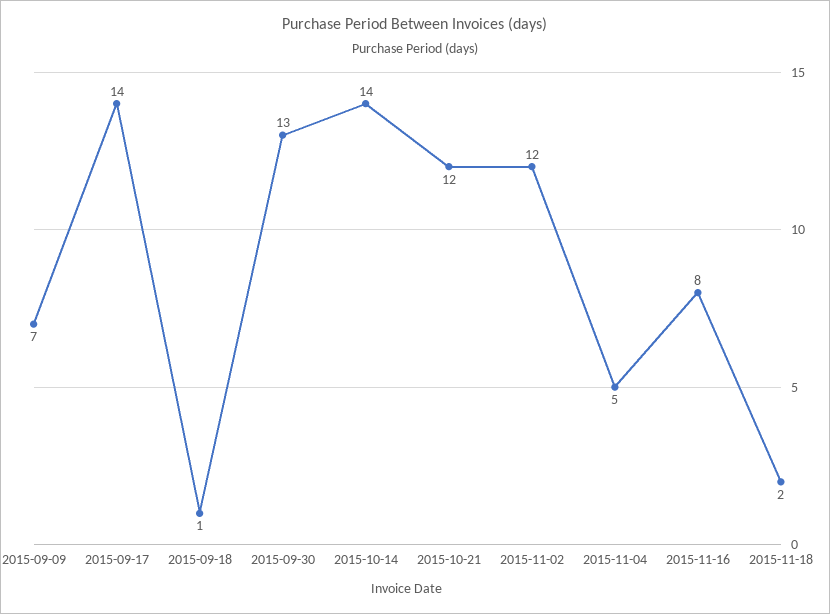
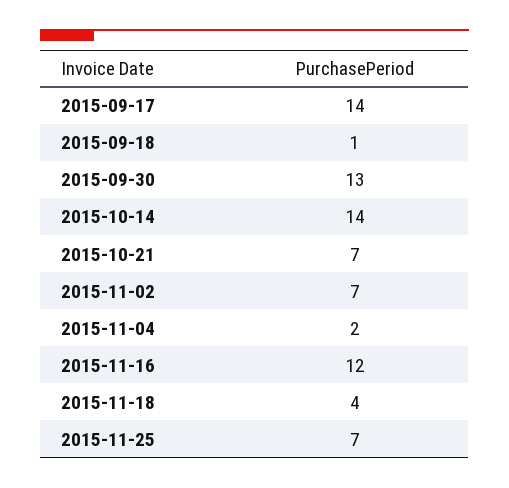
2015-09-09: 7 -> none
2015-10-21: 12 -> 7
2015-11-02: 12 -> 7
2015-11-04: 5 -> 2
2015-11-16: 8 -> 12
2015-11-18: 2 -> 4
2015-11-25: none -> 7

